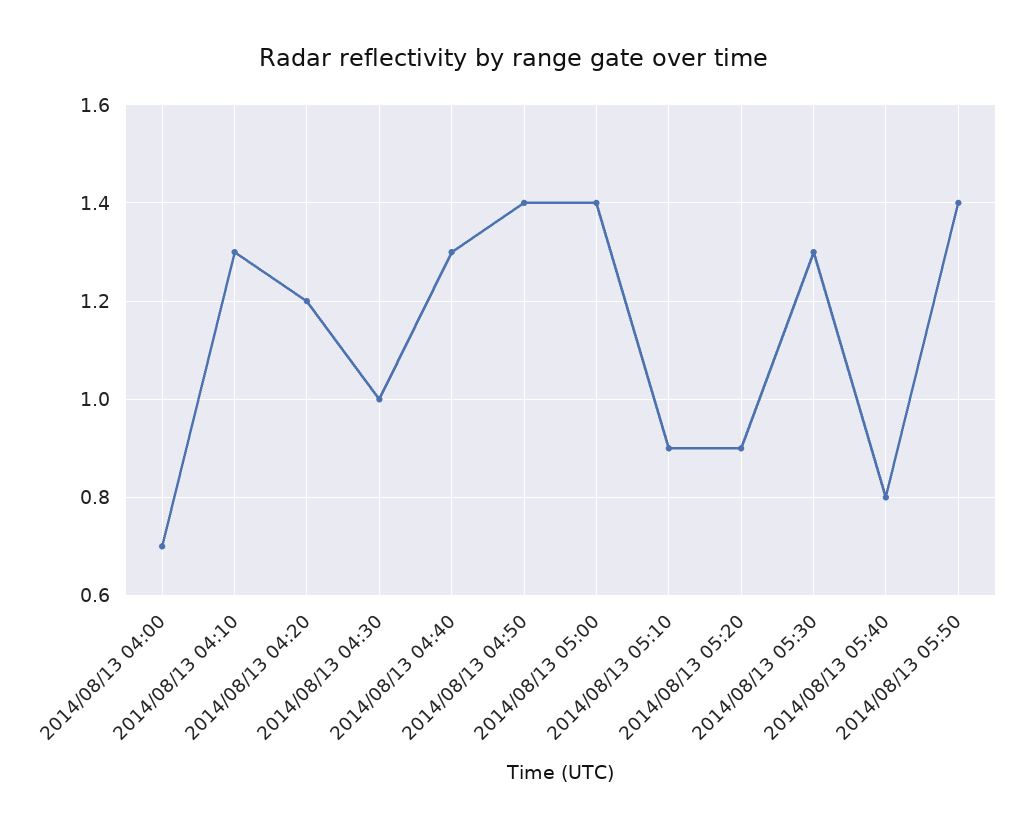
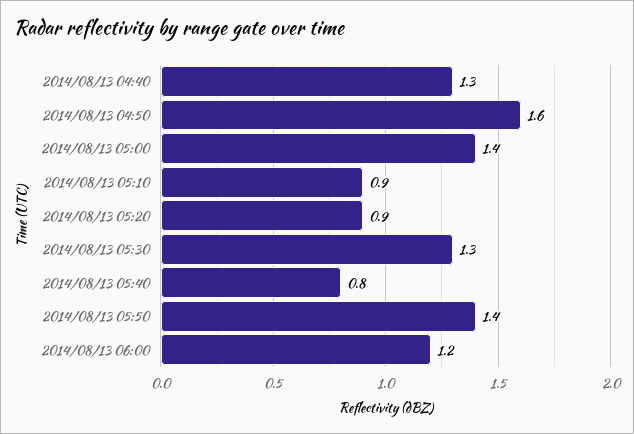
2014/08/13 04:00: 0.7 -> none
2014/08/13 04:10: 1.3 -> none
2014/08/13 04:20: 1.2 -> none
2014/08/13 04:30: 1 -> none
2014/08/13 04:50: 1.4 -> 1.6
2014/08/13 06:00: none -> 1.2

